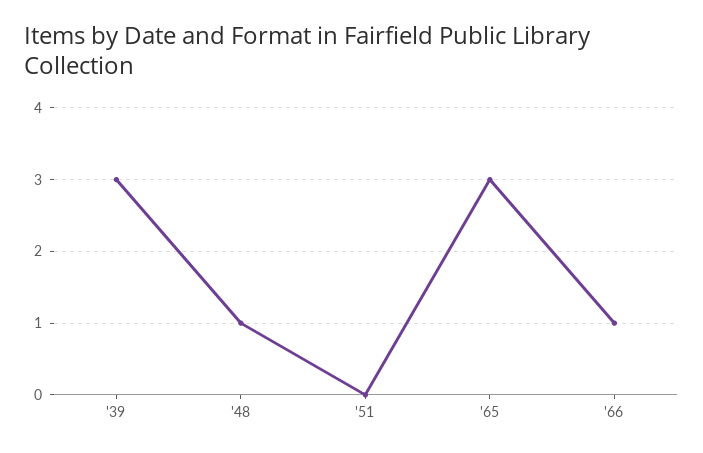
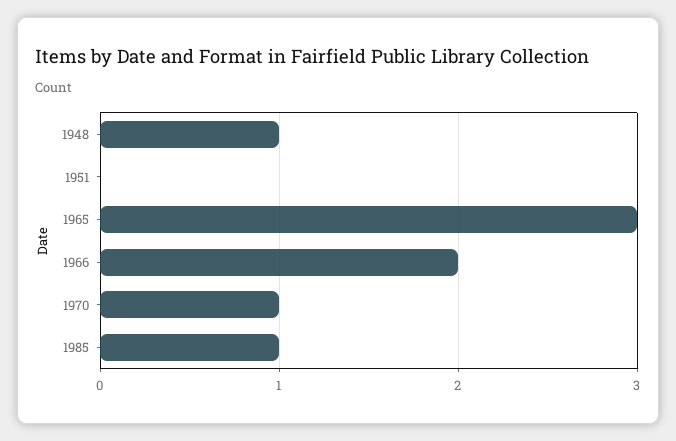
'39: 3 -> none
'66: 1 -> 2
1970: none -> 1
1985: none -> 1

